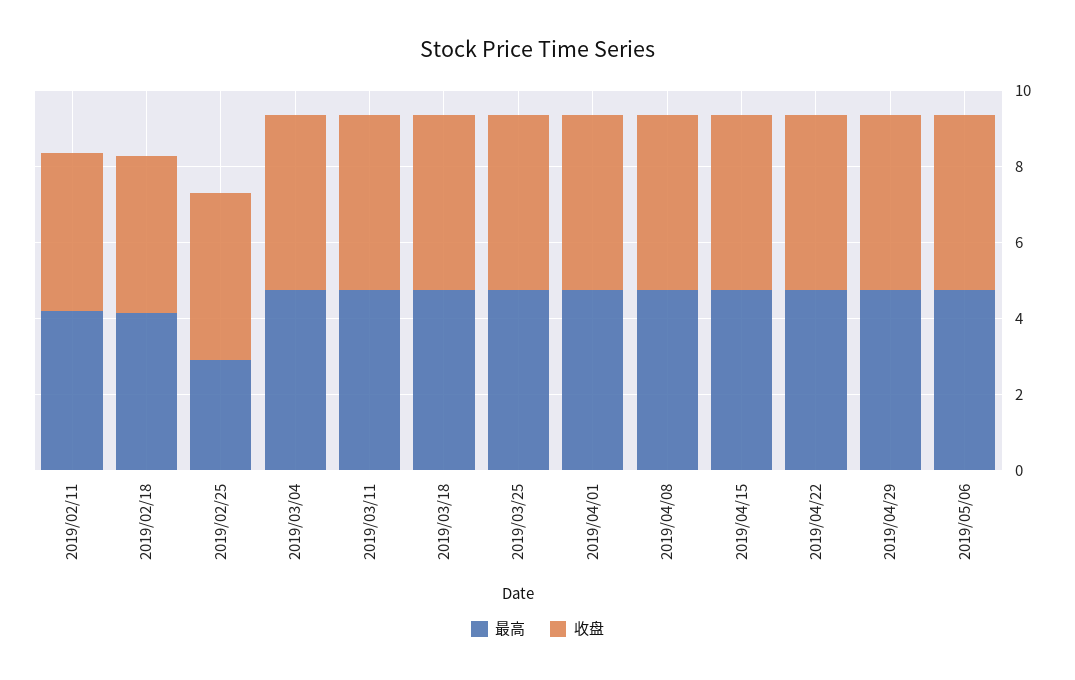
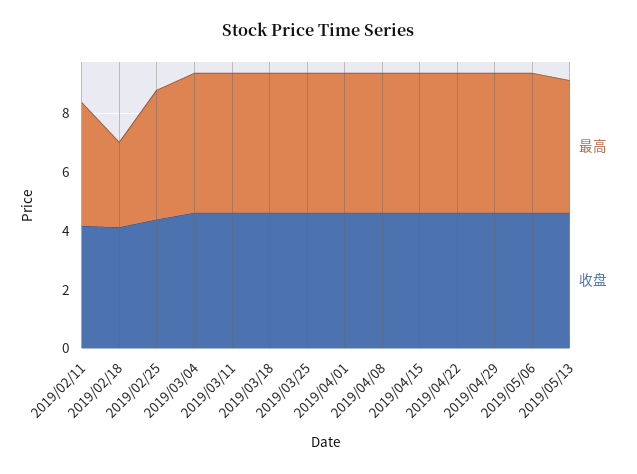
最高, 2019/02/18: 4 -> 3
最高, 2019/02/25: 3 -> 4.5
最高, 2019/05/13: none -> 4.5
收盘, 2019/05/13: none -> 4.5

